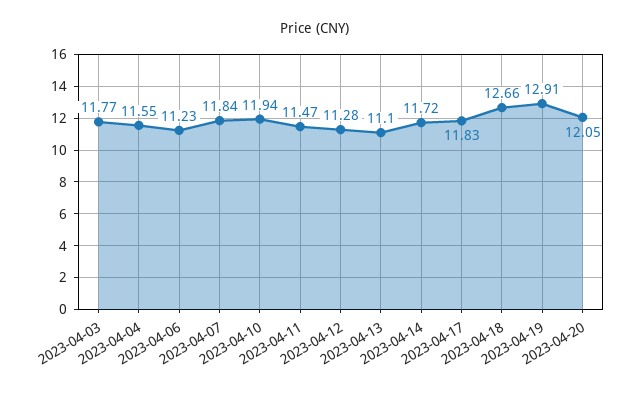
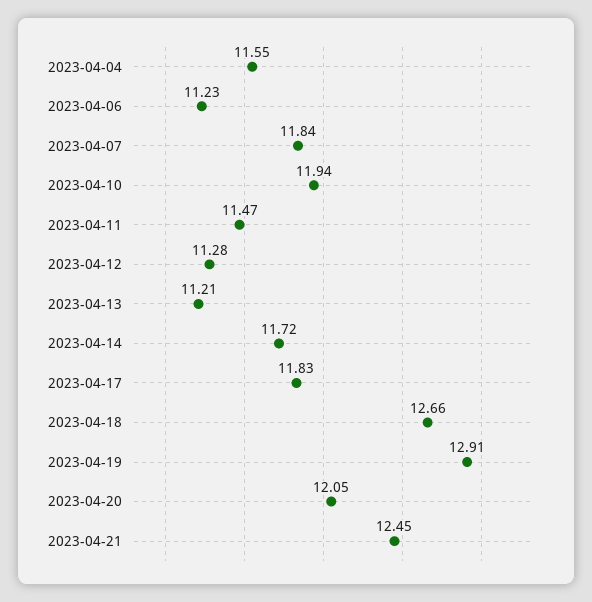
2023-04-03: 11.77 -> none
2023-04-13: 11.1 -> 11.21
2023-04-21: none -> 12.45

